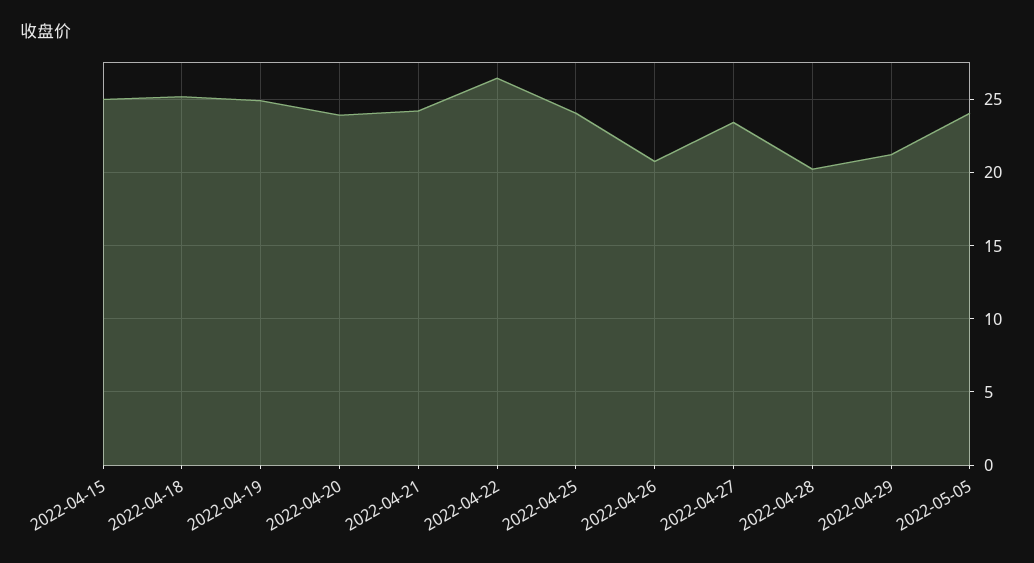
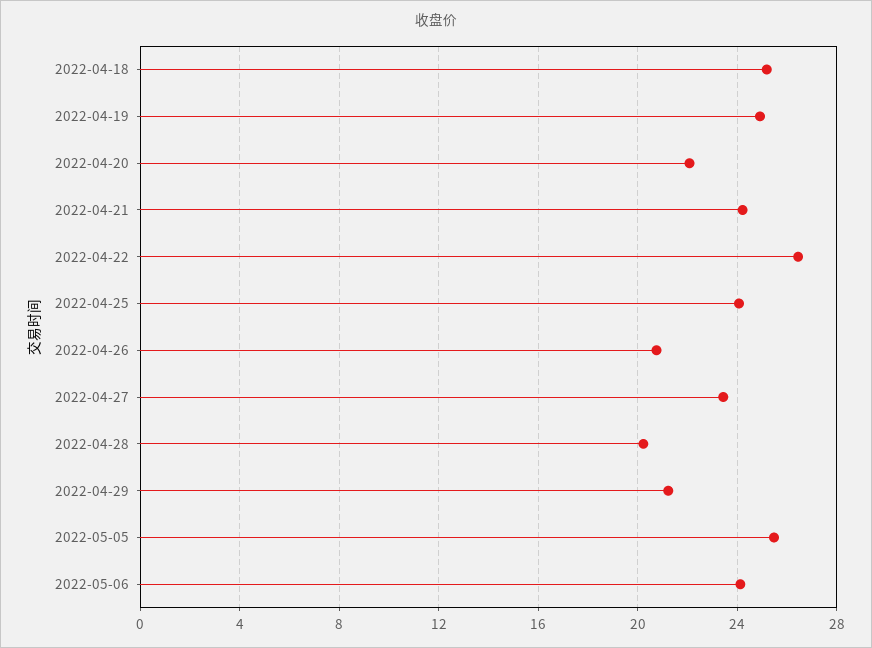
2022-04-15: 25 -> none
2022-04-20: 24 -> 22
2022-05-05: 24 -> 25.5
2022-05-06: none -> 24

